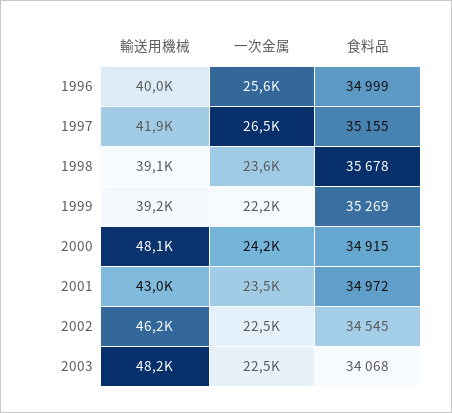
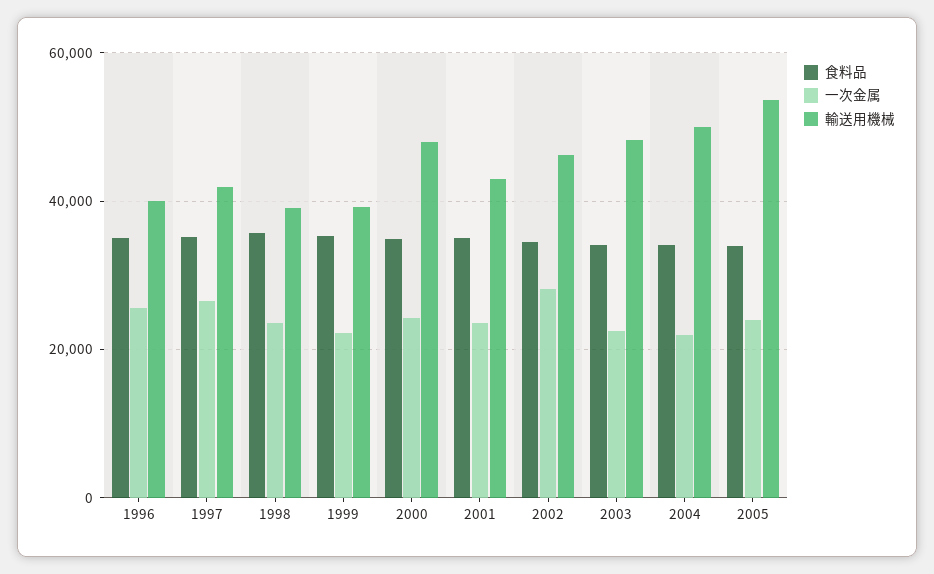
一次金属, 2002: 22500 -> 28000
食料品, 2004: none -> 34000
一次金属, 2004: none -> 22000
輸送用機械, 2004: none -> 50000
食料品, 2005: none -> 34000
一次金属, 2005: none -> 24000
輸送用機械, 2005: none -> 54000

